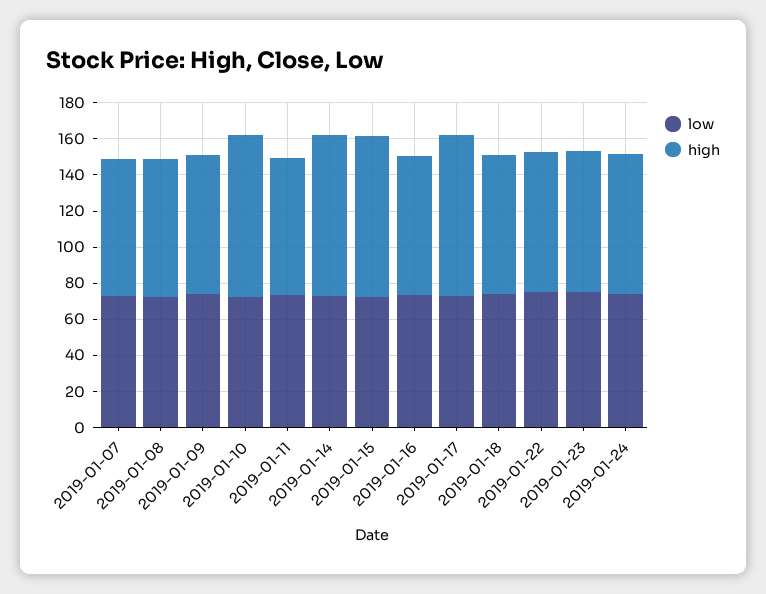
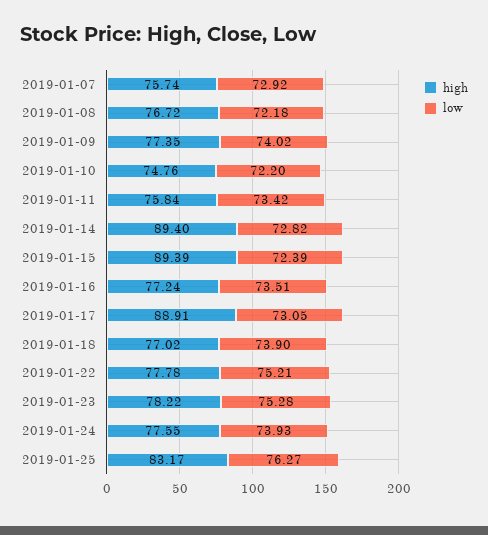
high, 2019-01-10: 90 -> 74.76
high, 2019-01-25: none -> 83.17
low, 2019-01-25: none -> 76.27

